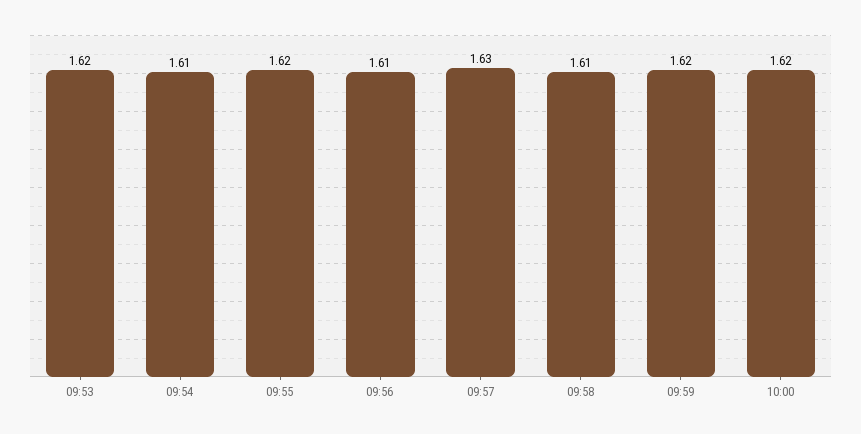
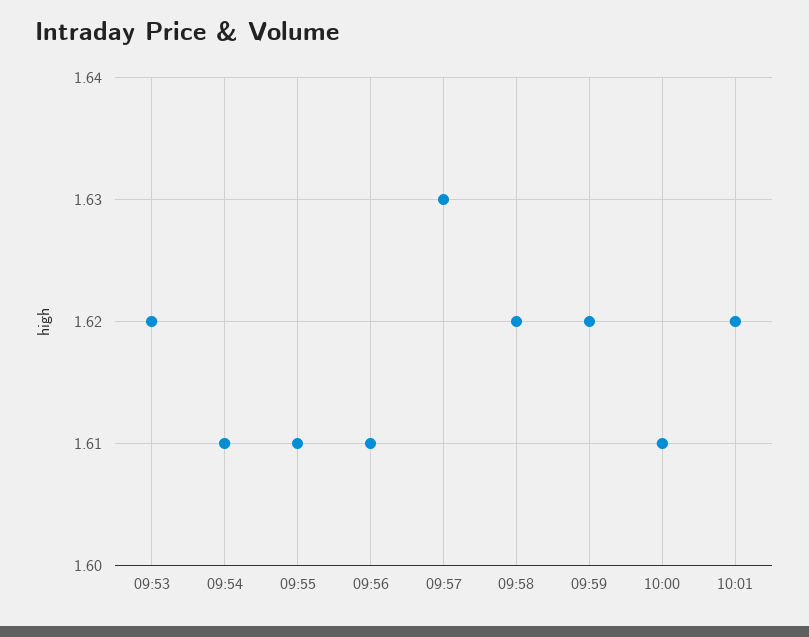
09:55: 1.62 -> 1.61
09:58: 1.61 -> 1.62
10:00: 1.62 -> 1.61
10:01: none -> 1.62

